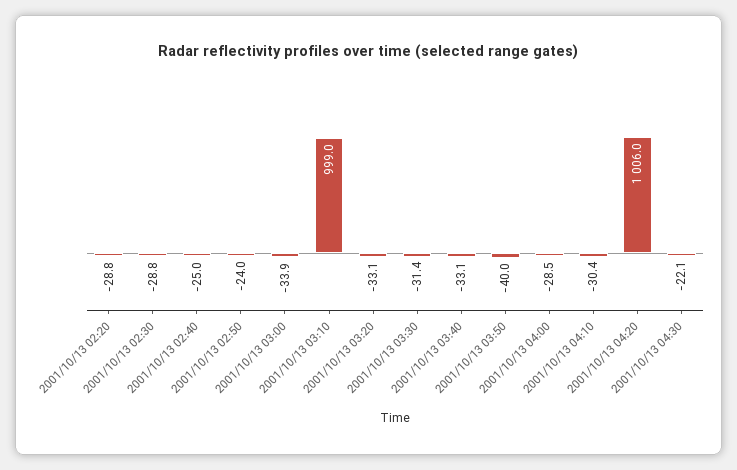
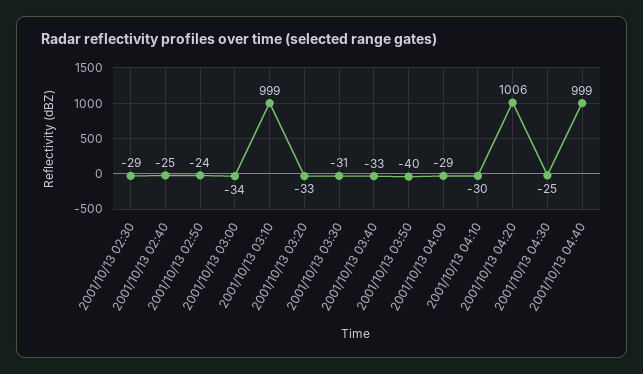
2001/10/13 02:20: -28.8 -> none
2001/10/13 04:30: -22.1 -> -25
2001/10/13 04:40: none -> 999

